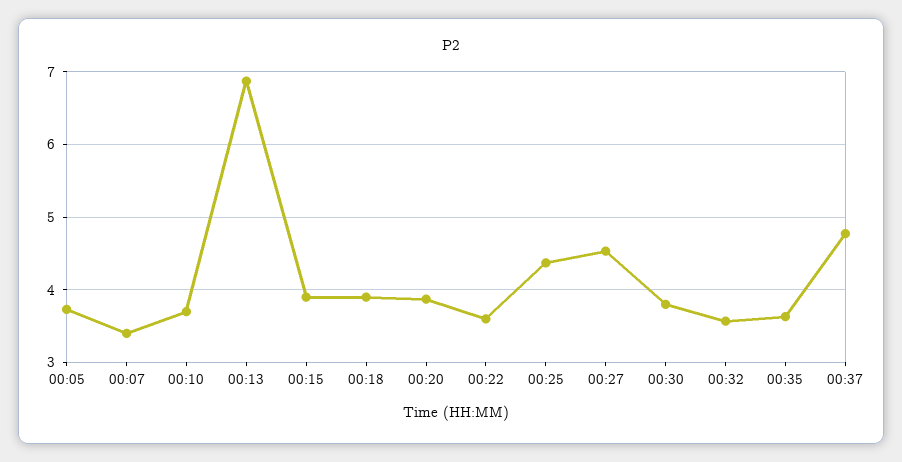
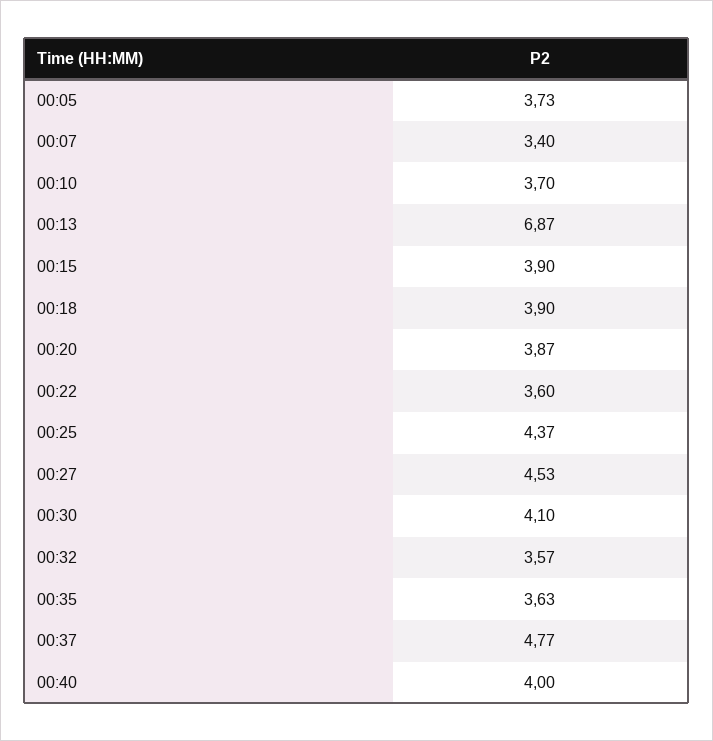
00:30: 3.8 -> 4.1
00:40: none -> 4

